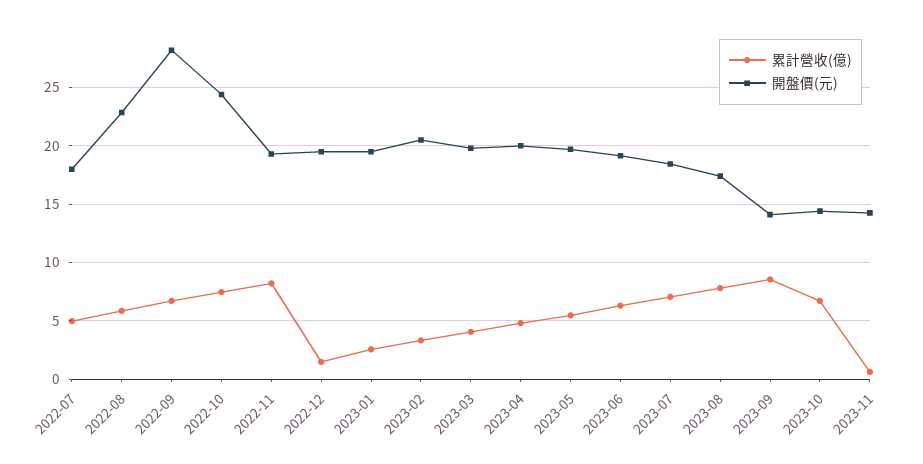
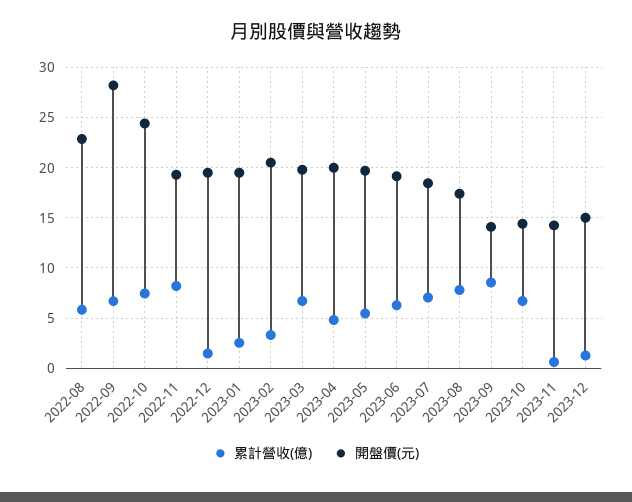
累計營收(億), 2022-07: 5 -> none
開盤價(元), 2022-07: 18 -> none
累計營收(億), 2023-03: 4 -> 7
累計營收(億), 2023-12: none -> 1
開盤價(元), 2023-12: none -> 15

